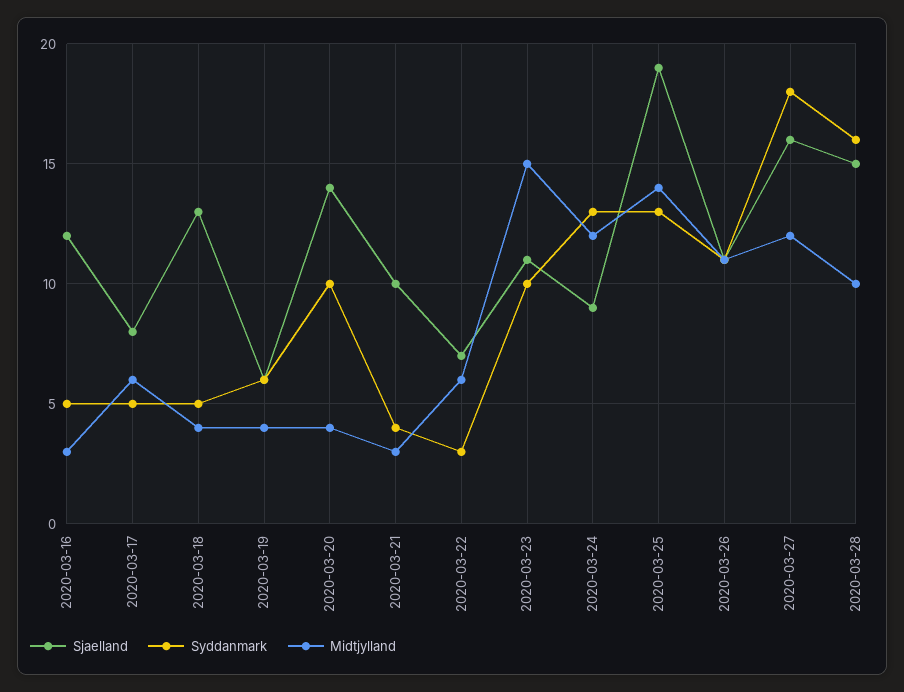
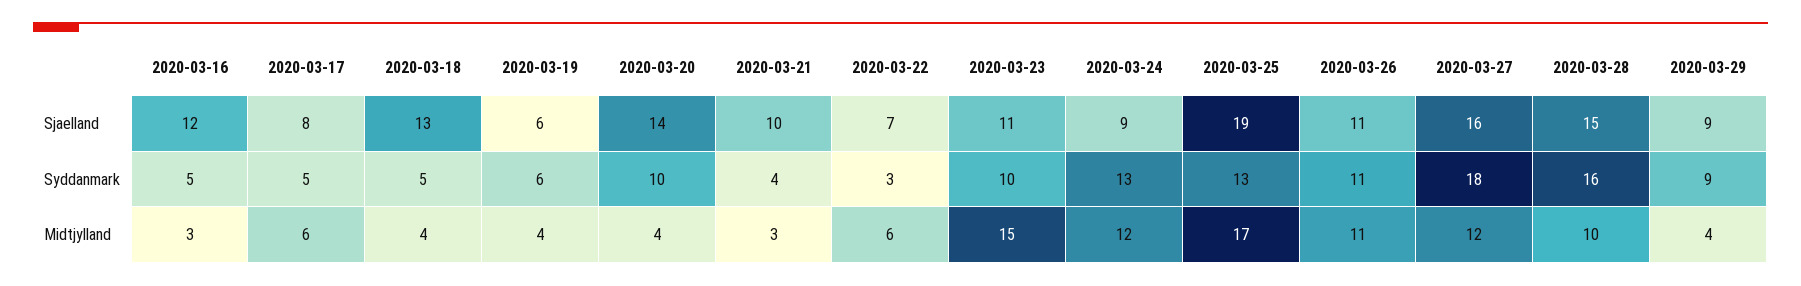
Midtjylland, 2020-03-25: 14 -> 17
Sjaelland, 2020-03-29: none -> 9
Syddanmark, 2020-03-29: none -> 9
Midtjylland, 2020-03-29: none -> 4

